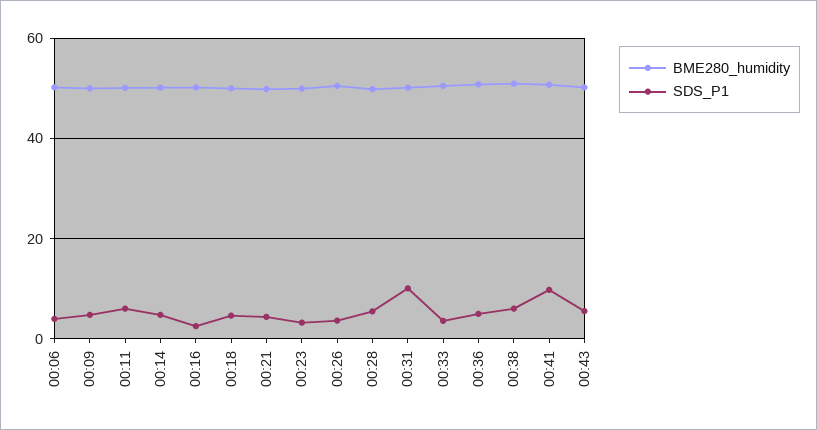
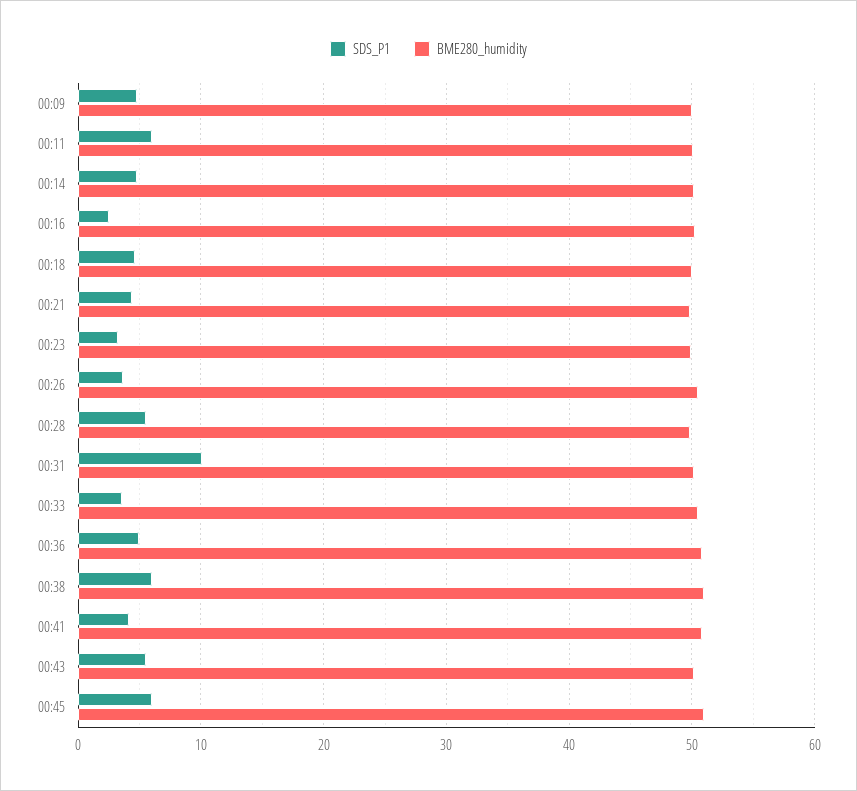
BME280_humidity, 00:06: 50 -> none
SDS_P1, 00:06: 4 -> none
SDS_P1, 00:41: 10 -> 4
SDS_P1, 00:45: none -> 6
BME280_humidity, 00:45: none -> 51

